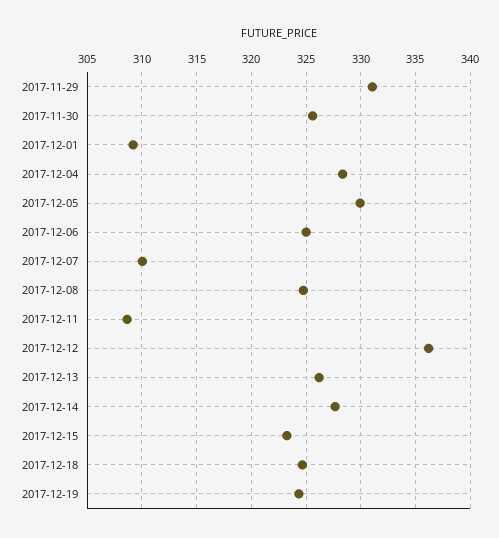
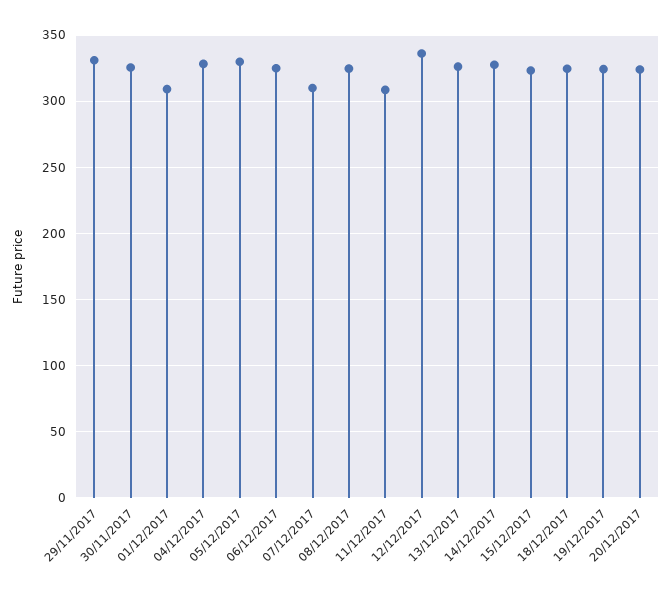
20/12/2017: none -> 325

